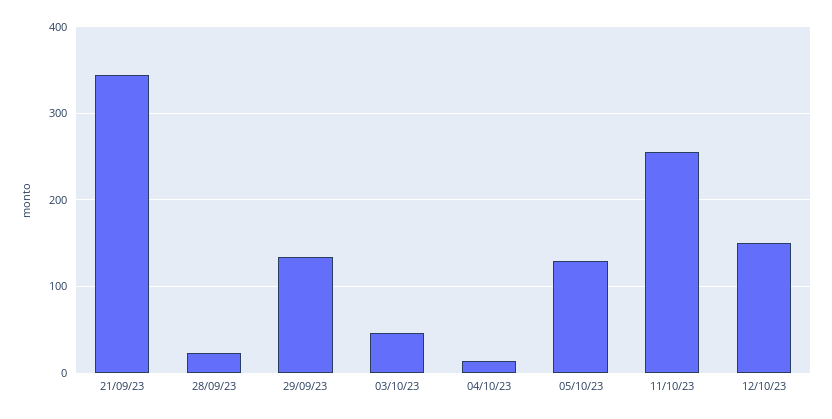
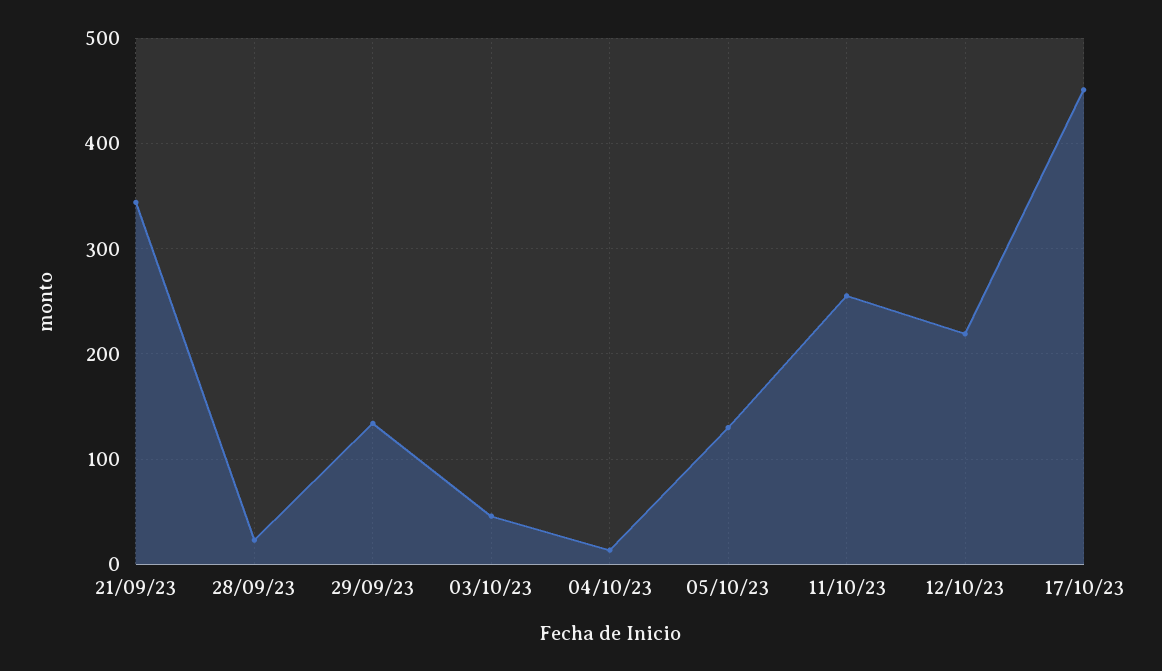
12/10/23: 150 -> 220
17/10/23: none -> 450

